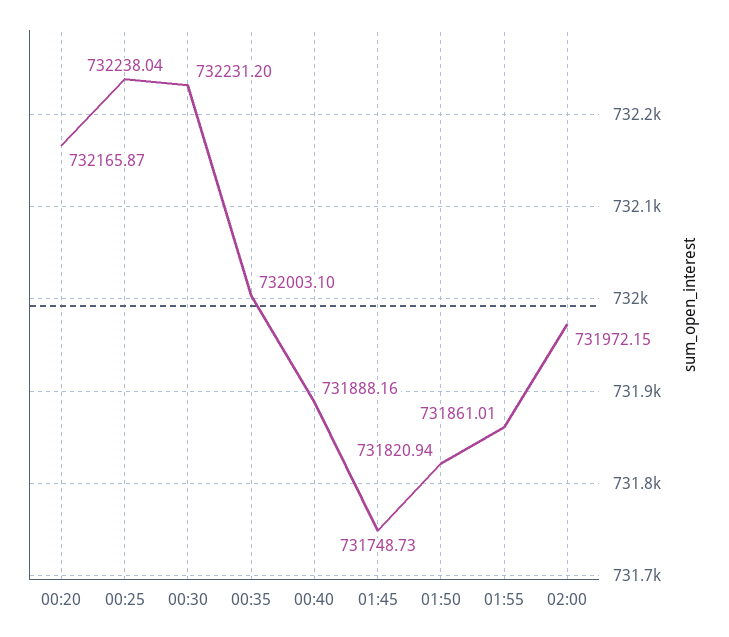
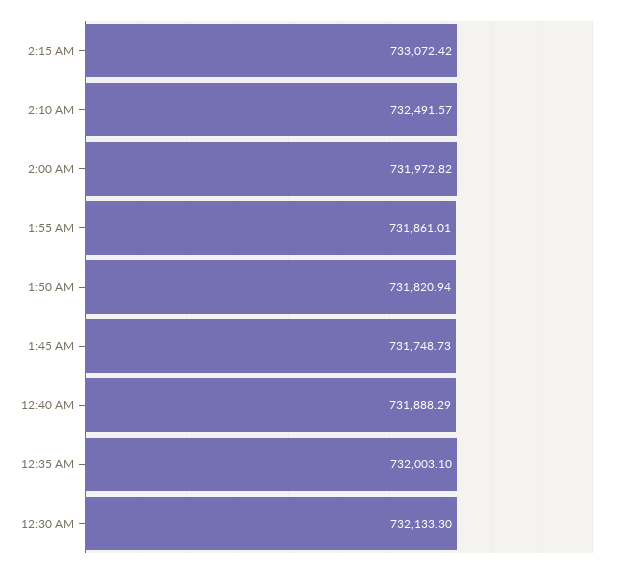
00:20: 732165.87 -> none
00:25: 732238.04 -> none
00:30: 732231.2 -> 732133.3
00:40: 731888.16 -> 731888.29
02:00: 731972.15 -> 731972.82
2:15 AM: none -> 733072.42
2:10 AM: none -> 732491.57

